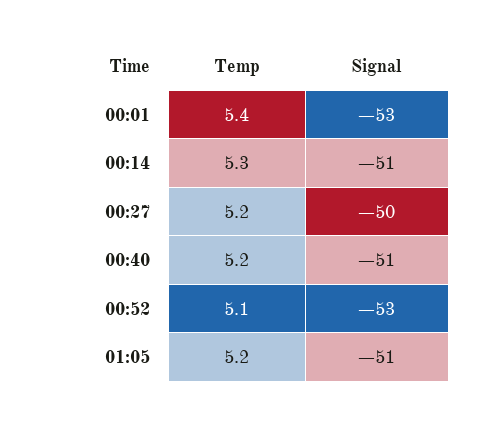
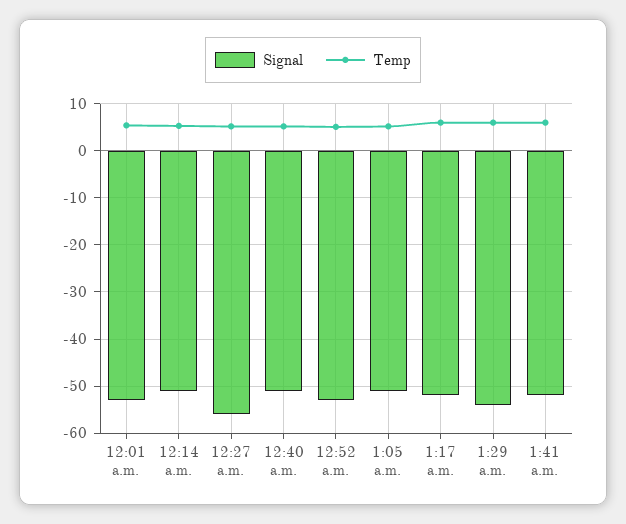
Signal, 00:27: -50 -> -56
Signal, 1:17 a.m.: none -> -52
Temp, 1:17 a.m.: none -> 6
Signal, 1:29 a.m.: none -> -54
Temp, 1:29 a.m.: none -> 6
Signal, 1:41 a.m.: none -> -52
Temp, 1:41 a.m.: none -> 6

